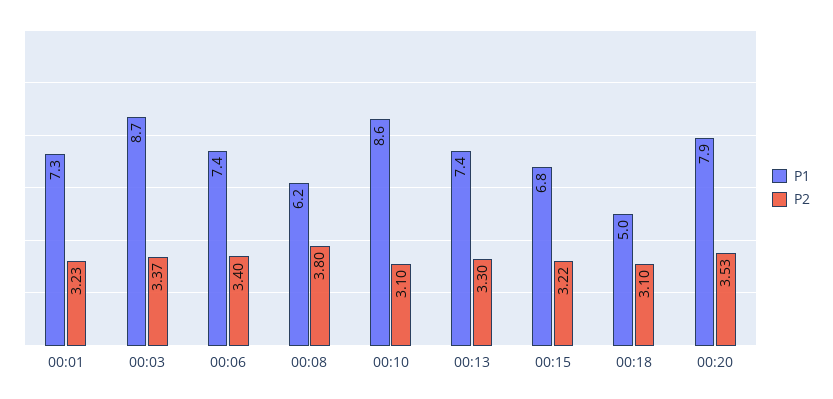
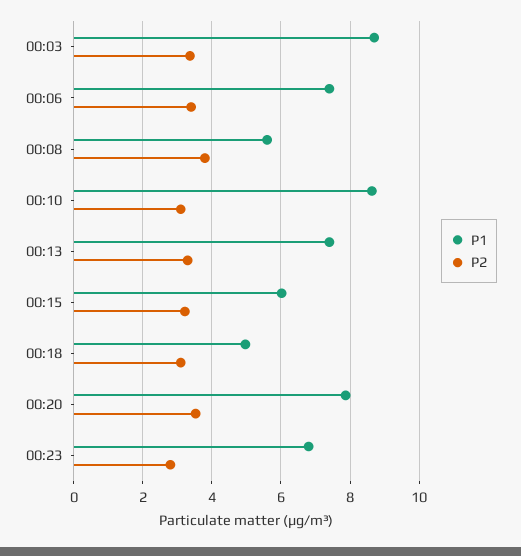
P1, 00:01: 7.3 -> none
P2, 00:01: 3.23 -> none
P1, 00:08: 6.2 -> 5.6
P1, 00:15: 6.8 -> 6
P1, 00:23: none -> 6.8
P2, 00:23: none -> 2.8

